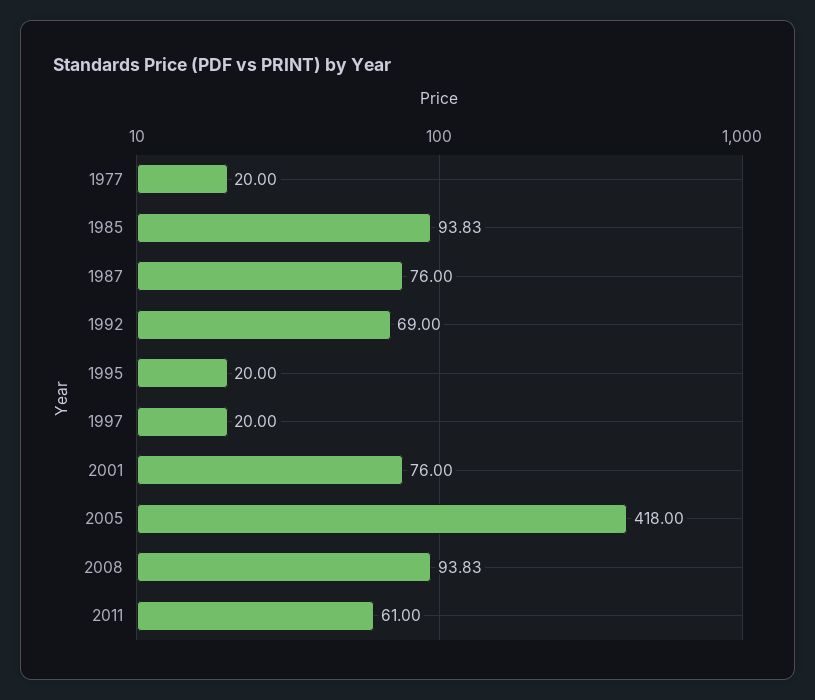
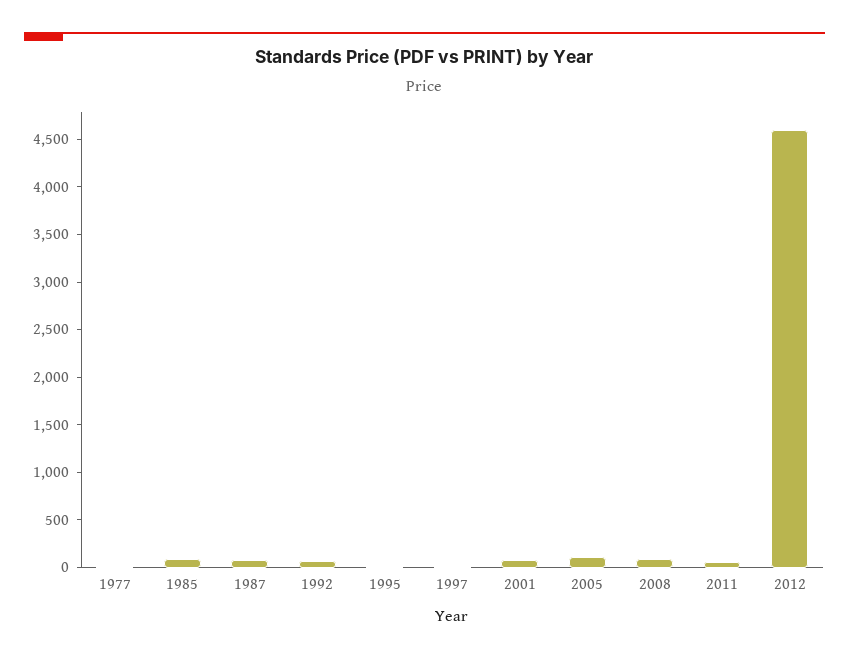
2005: 418 -> 100
2012: none -> 4600

